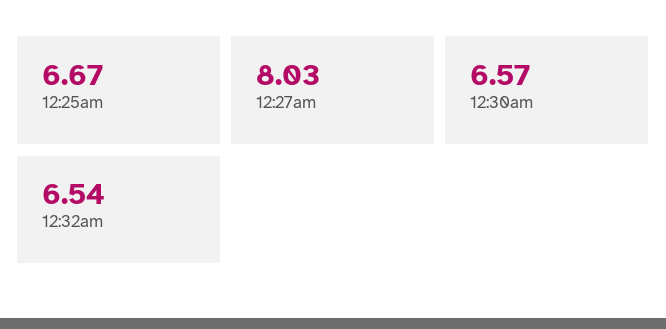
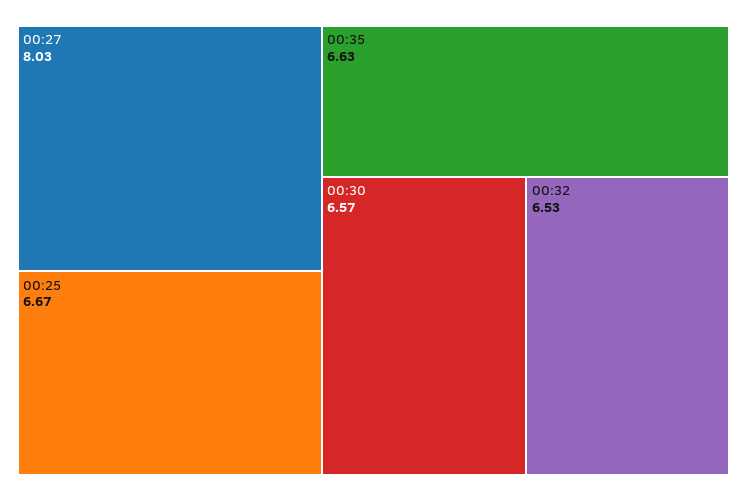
12:32am: 6.54 -> 6.53
00:35: none -> 6.63

